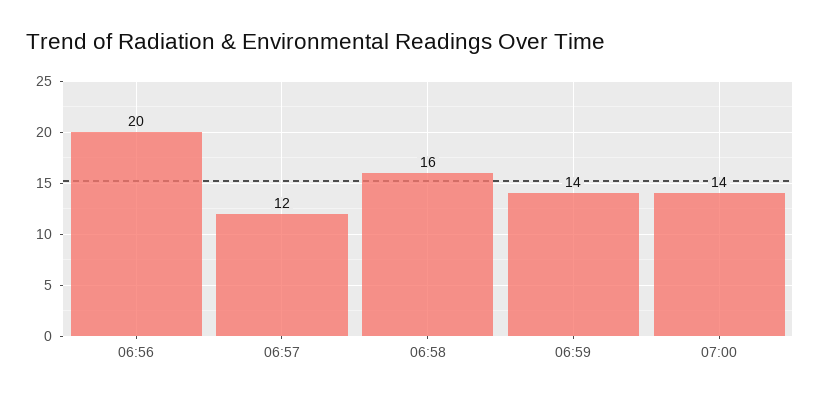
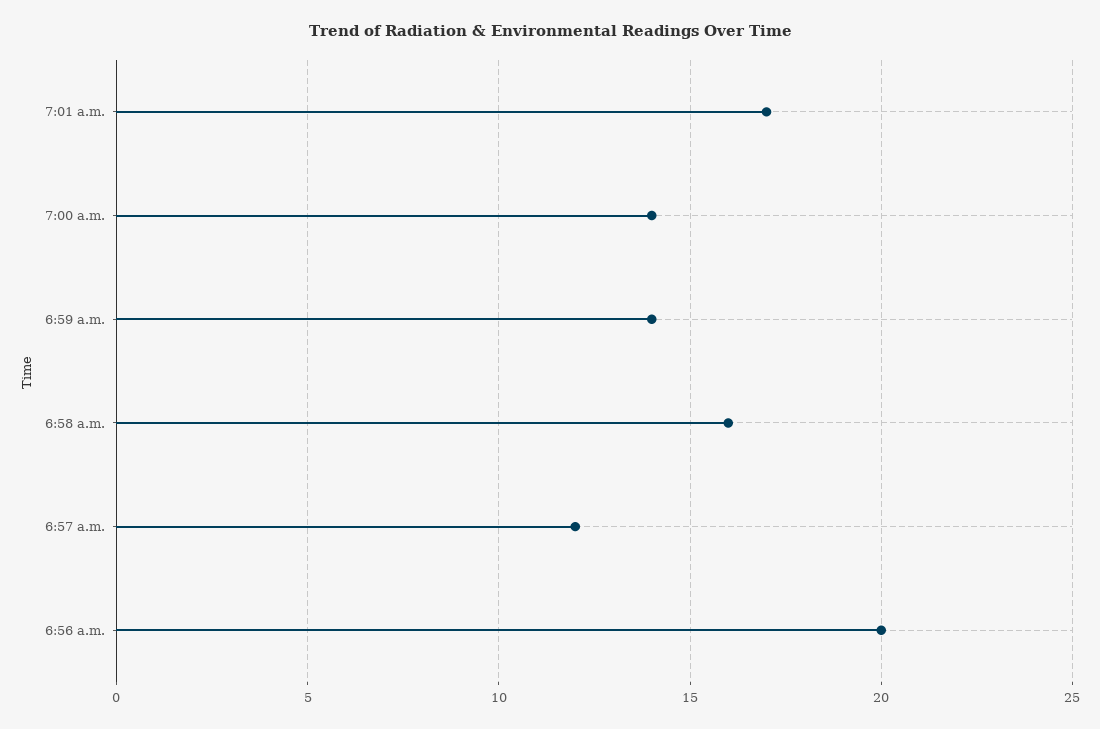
7:01 a.m.: none -> 17

